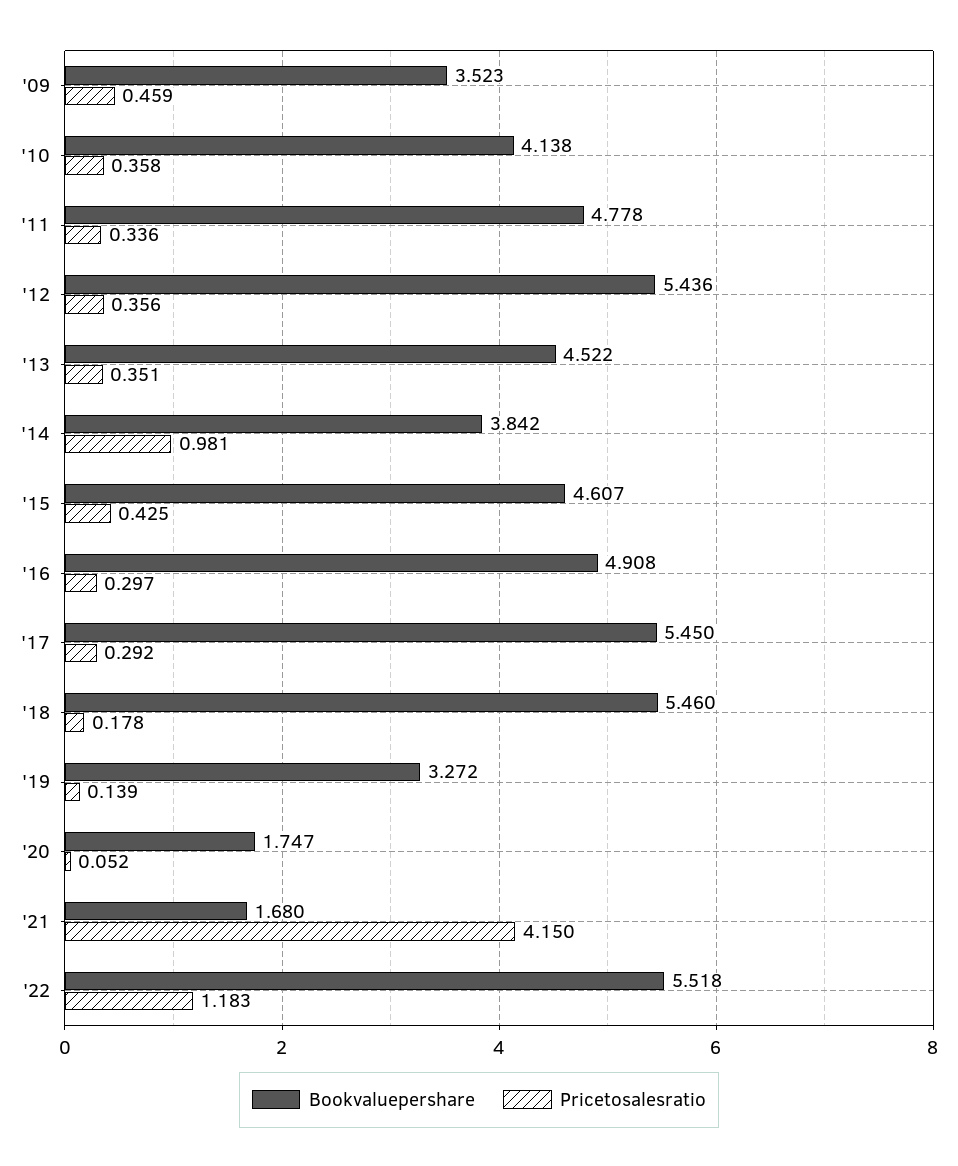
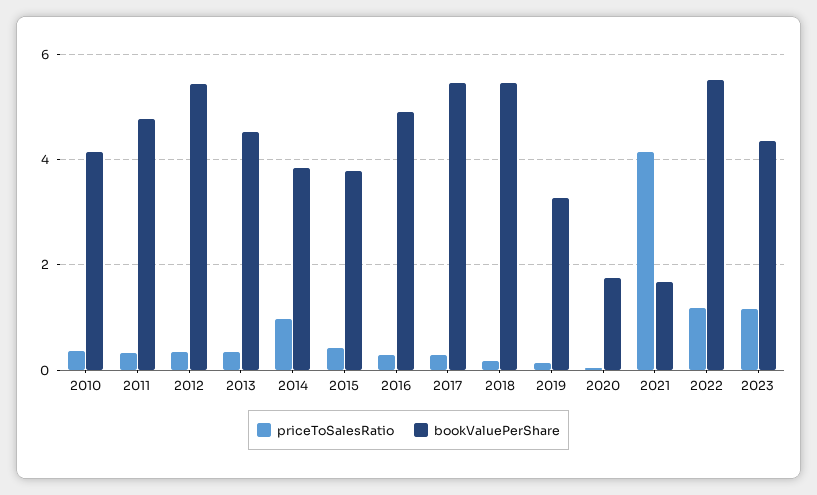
Bookvaluepershare, '09: 3.523 -> none
Pricetosalesratio, '09: 0.459 -> none
Bookvaluepershare, '15: 4.607 -> 3.8
Pricetosalesratio, 2023: none -> 1.2
Bookvaluepershare, 2023: none -> 4.4

